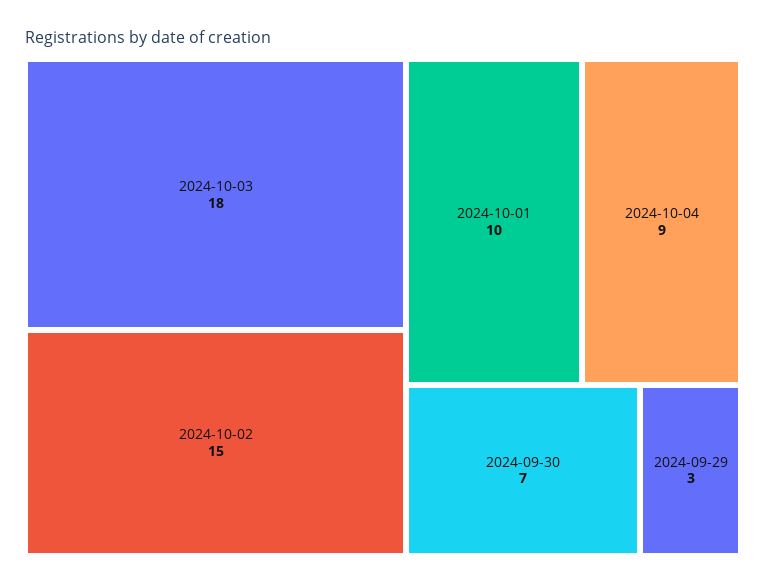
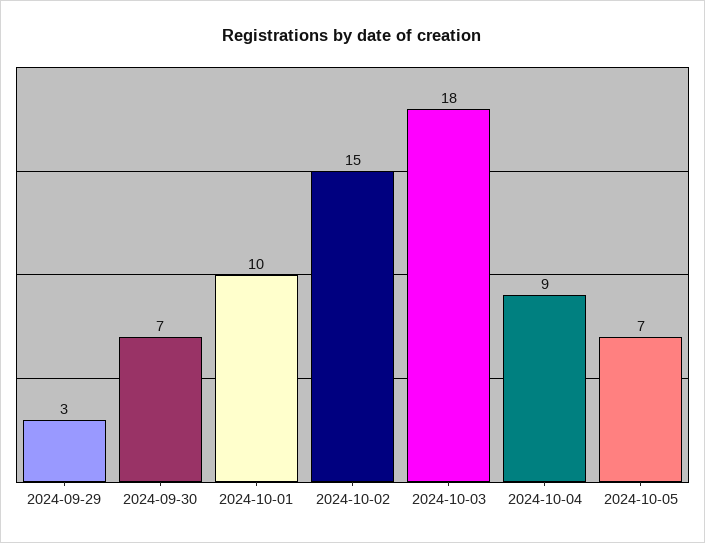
2024-10-05: none -> 7

